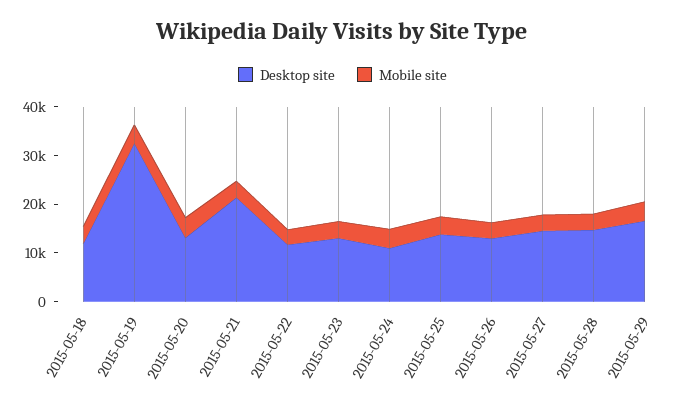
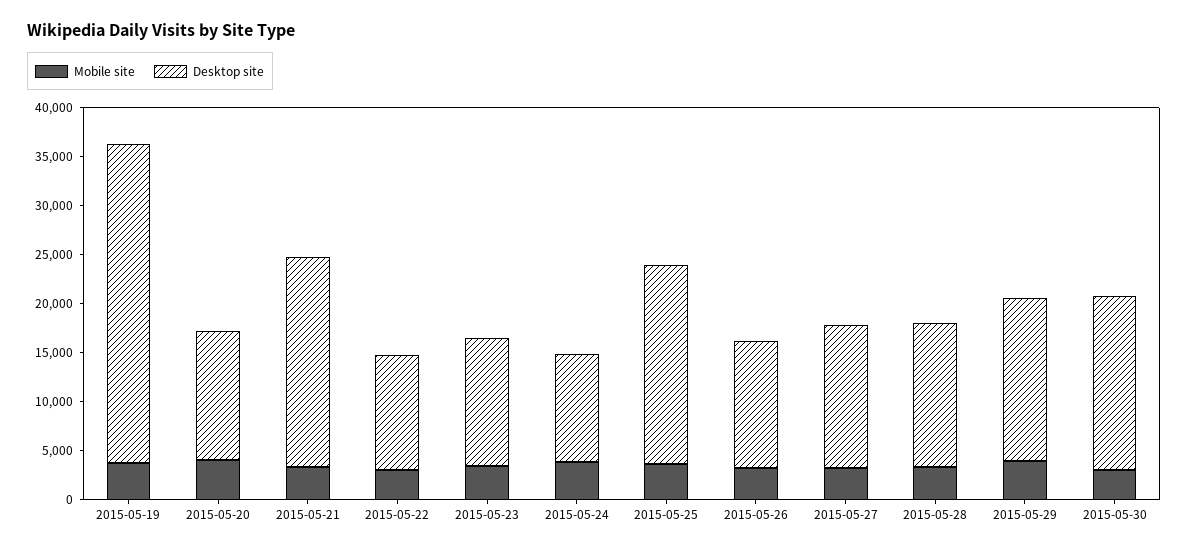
Desktop site, 2015-05-18: 12000 -> none
Mobile site, 2015-05-18: 4000 -> none
Desktop site, 2015-05-25: 14000 -> 20000
Mobile site, 2015-05-30: none -> 3000
Desktop site, 2015-05-30: none -> 18000

